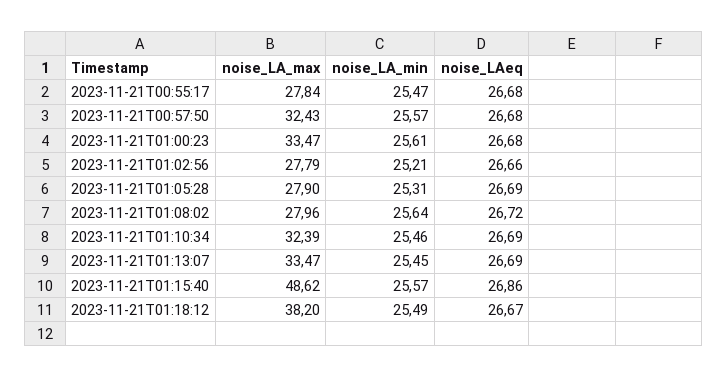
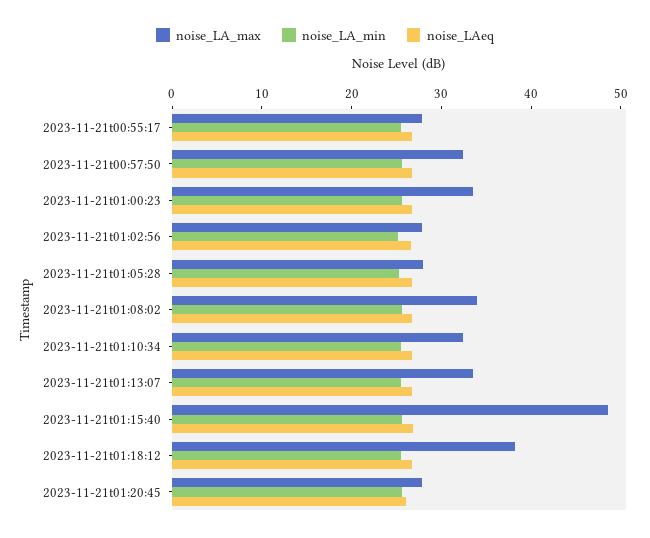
noise_LA_max, 2023-11-21T01:08:02: 27.96 -> 34
noise_LA_max, 2023-11-21t01:20:45: none -> 28
noise_LA_min, 2023-11-21t01:20:45: none -> 26
noise_LAeq, 2023-11-21t01:20:45: none -> 26

